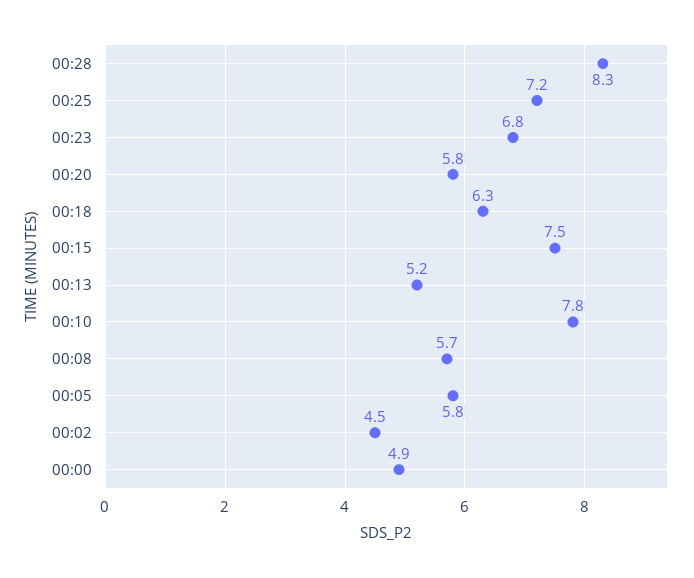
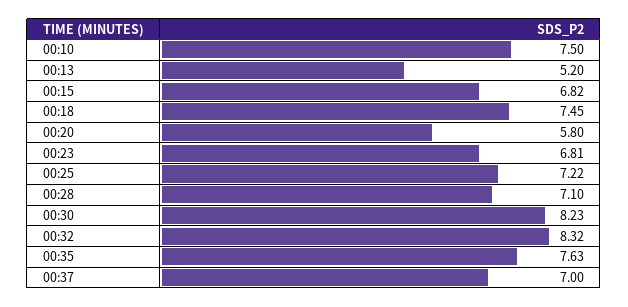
00:28: 8.3 -> 7.1
00:18: 6.3 -> 7.45
00:15: 7.5 -> 6.82
00:10: 7.8 -> 7.5
00:08: 5.7 -> none
00:05: 5.8 -> none
00:02: 4.5 -> none
00:00: 4.9 -> none
00:30: none -> 8.23
00:32: none -> 8.32
00:35: none -> 7.63
00:37: none -> 7

